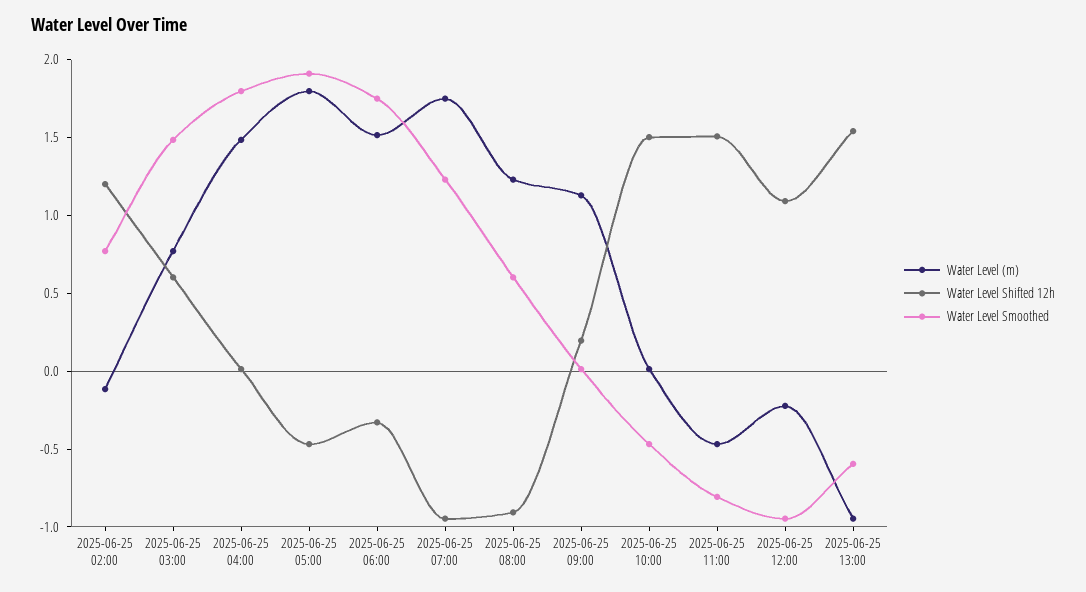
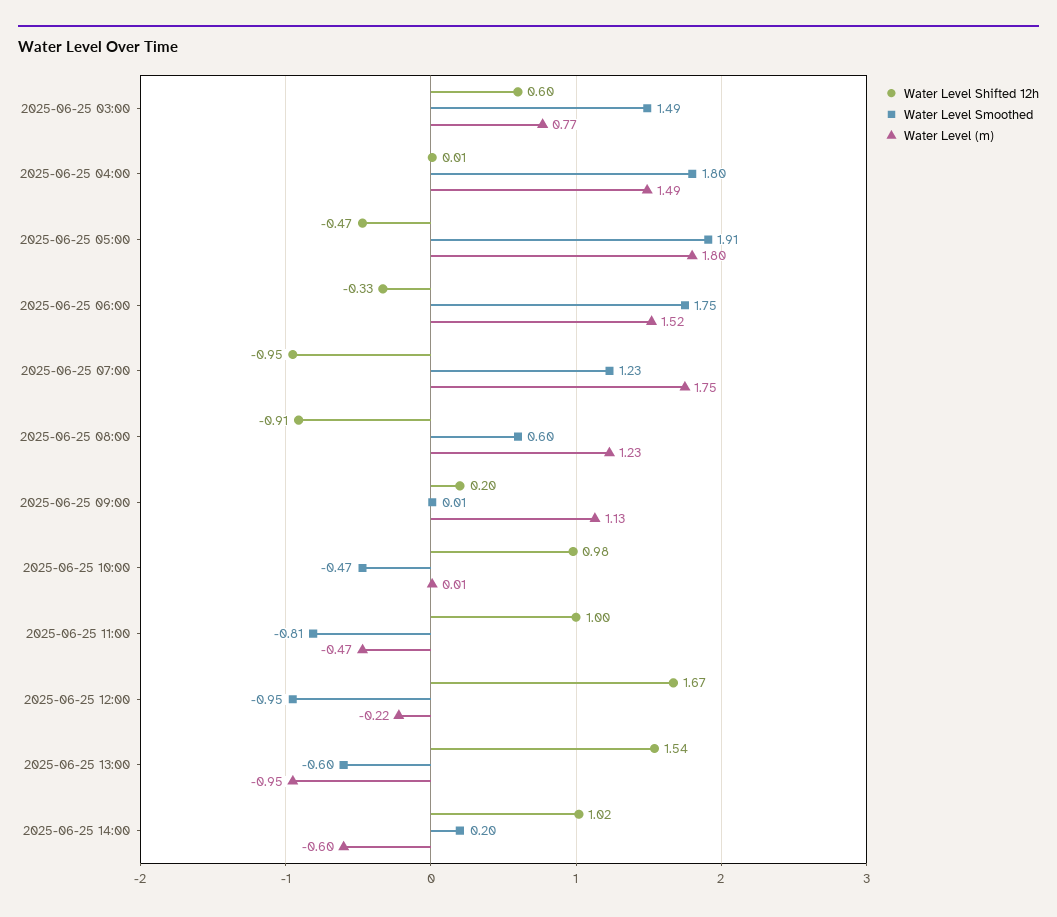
Water Level (m), 2025-06-25 02:00: -0.1 -> none
Water Level Shifted 12h, 2025-06-25 02:00: 1.2 -> none
Water Level Smoothed, 2025-06-25 02:00: 0.8 -> none
Water Level Shifted 12h, 2025-06-25 10:00: 1.5 -> 0.98
Water Level Shifted 12h, 2025-06-25 11:00: 1.5 -> 1
Water Level Shifted 12h, 2025-06-25 12:00: 1.1 -> 1.67
Water Level Shifted 12h, 2025-06-25 14:00: none -> 1.02
Water Level Smoothed, 2025-06-25 14:00: none -> 0.2
Water Level (m), 2025-06-25 14:00: none -> -0.6

